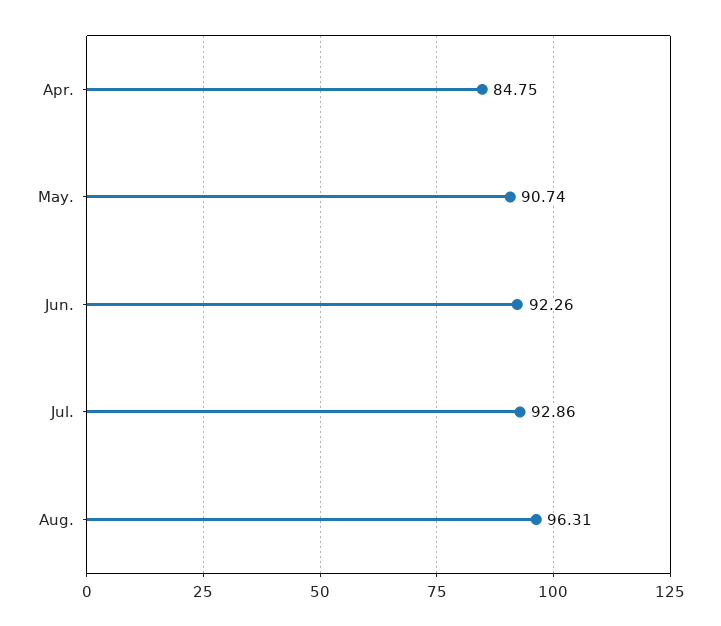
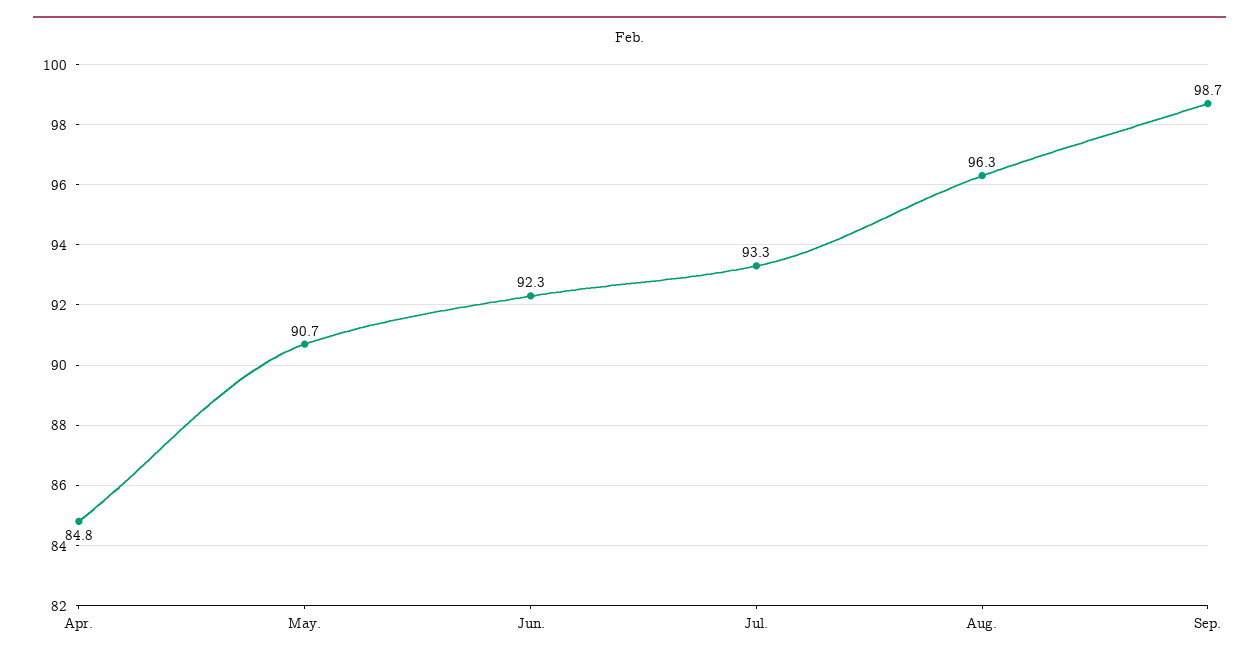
Jul.: 92.86 -> 93.3
Sep.: none -> 98.7

